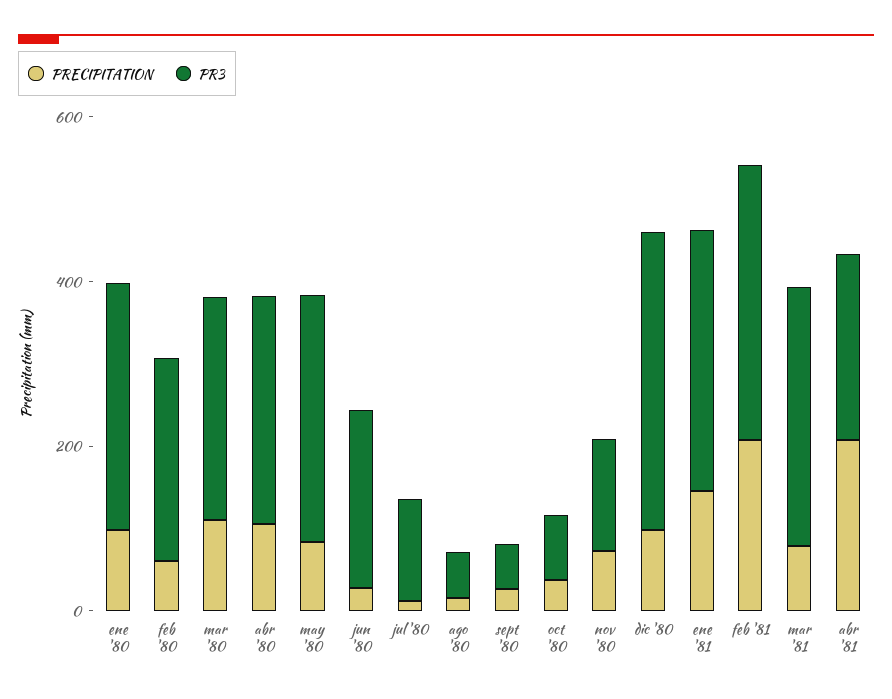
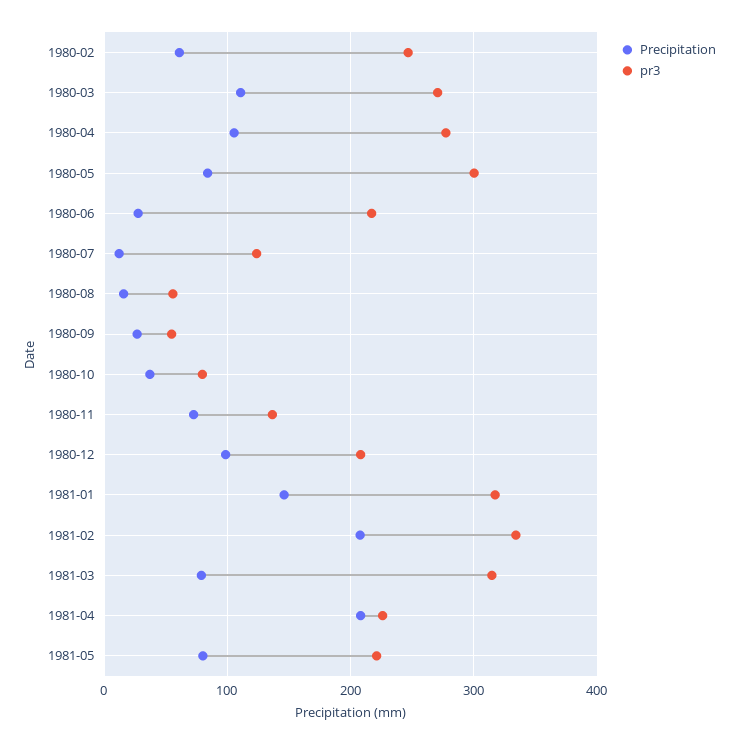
PRECIPITATION, ene '80: 100 -> none
PR3, ene '80: 300 -> none
PR3, dic '80: 350 -> 210
PRECIPITATION, 1981-05: none -> 80
PR3, 1981-05: none -> 220

